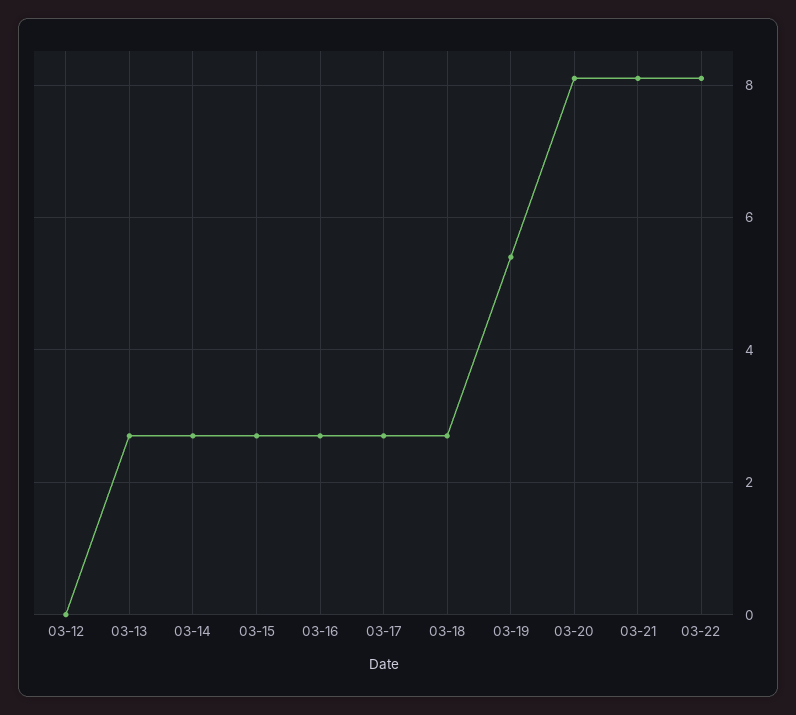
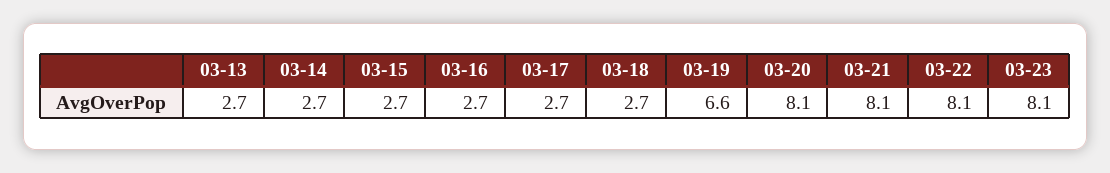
03-12: 0 -> none
03-19: 5.5 -> 6.6
03-23: none -> 8.1

